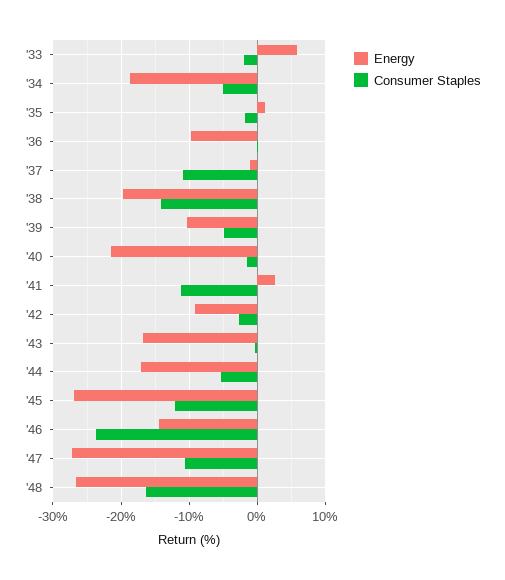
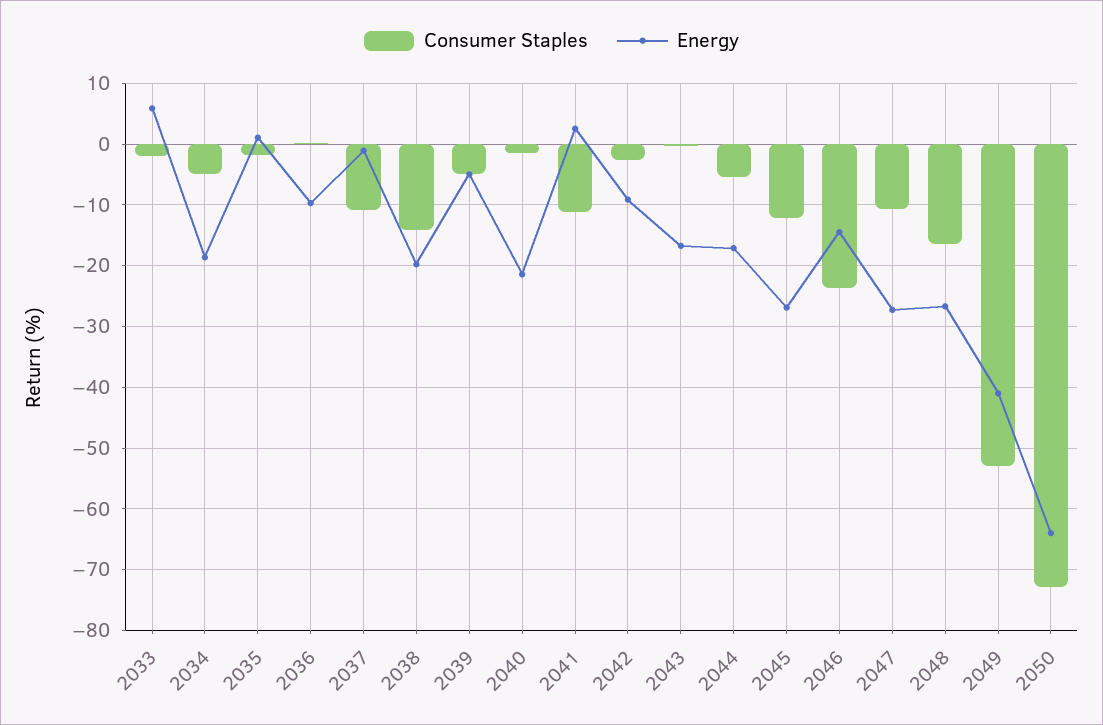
Energy, '39: -10 -> -5
Consumer Staples, 2049: none -> -53
Energy, 2049: none -> -41
Consumer Staples, 2050: none -> -73
Energy, 2050: none -> -64

